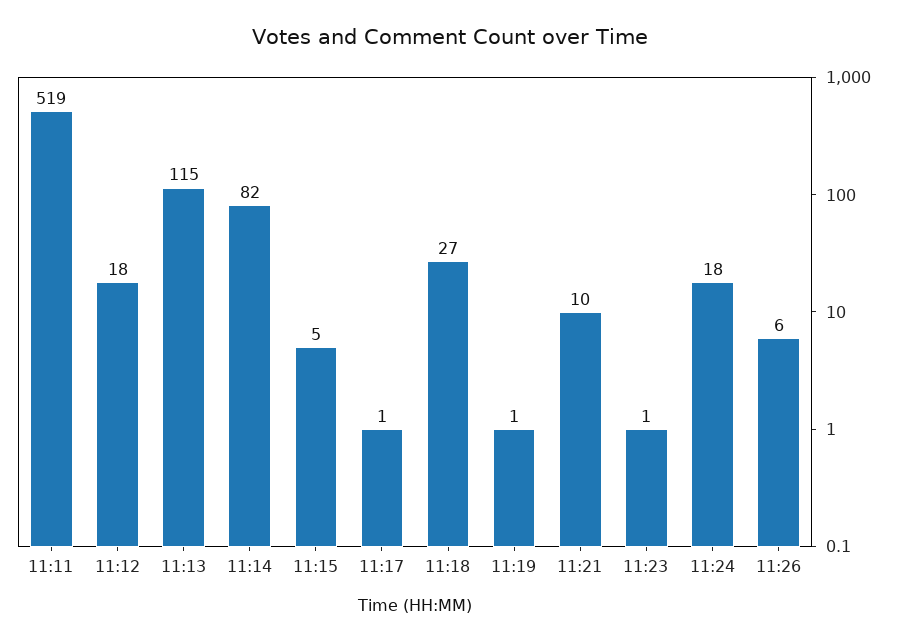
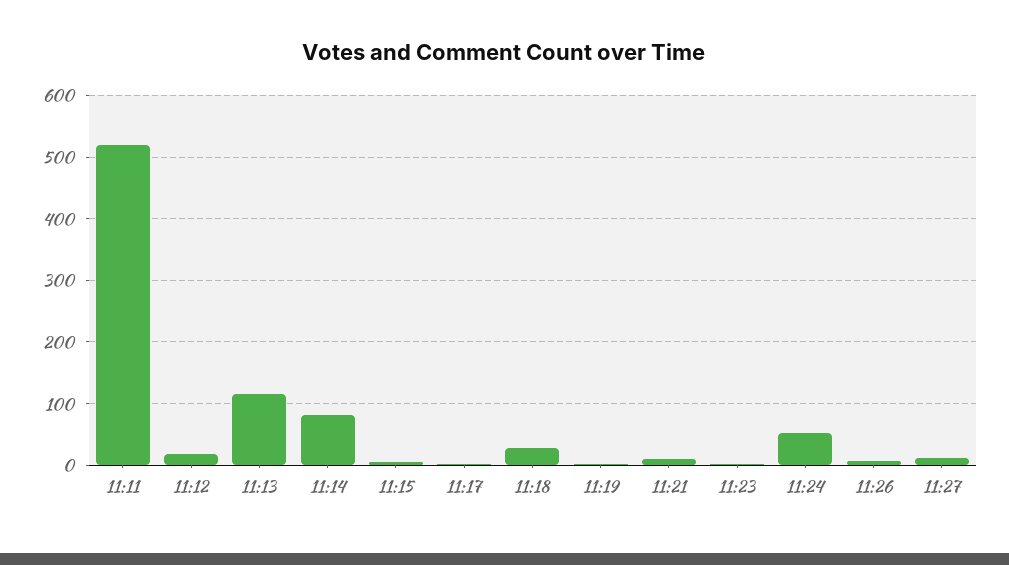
11:24: 18 -> 50
11:27: none -> 10

